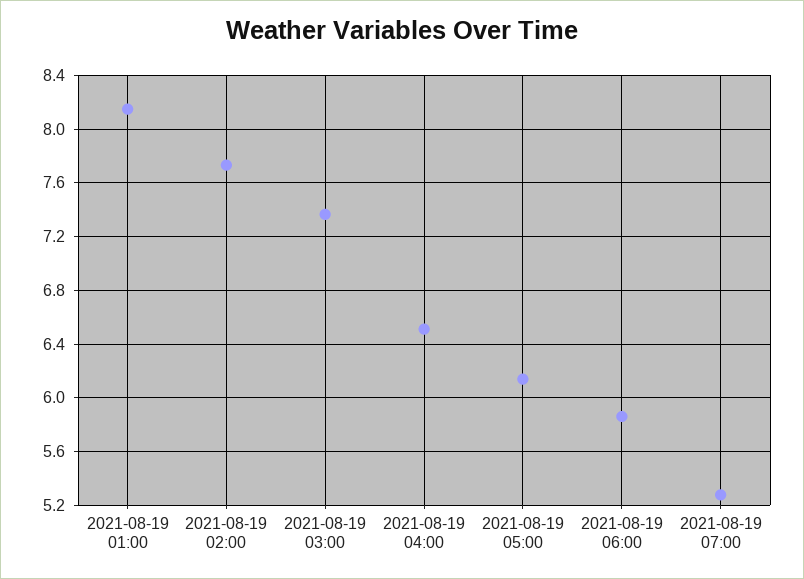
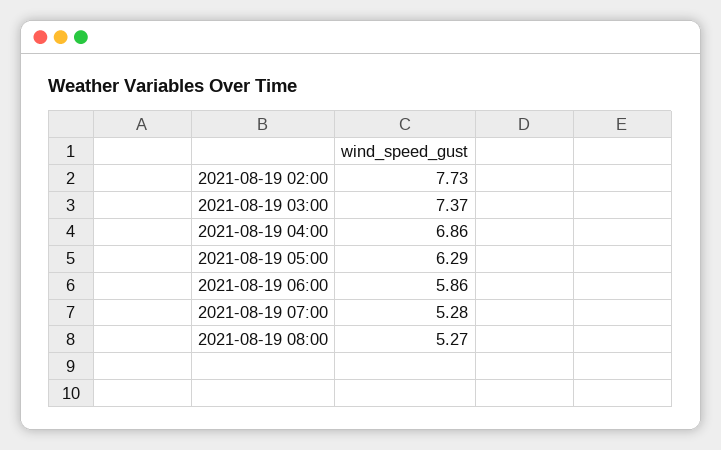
2021-08-19 01:00: 8.15 -> none
2021-08-19 04:00: 6.5 -> 6.86
2021-08-19 05:00: 6.15 -> 6.29
2021-08-19 08:00: none -> 5.27

